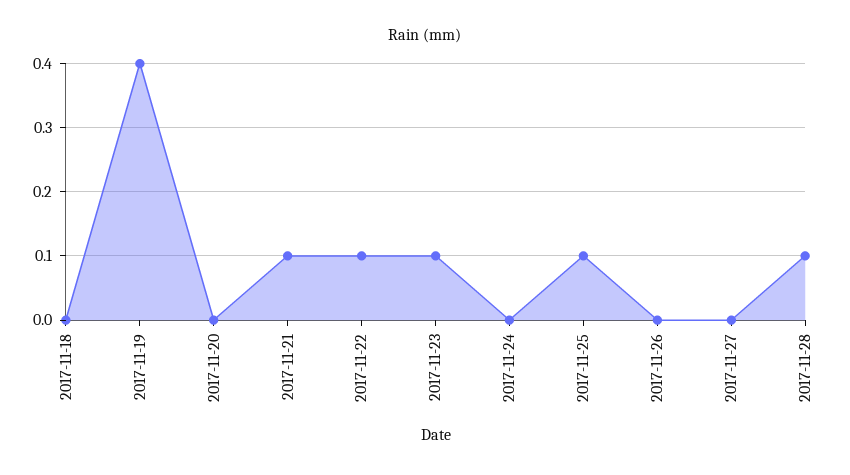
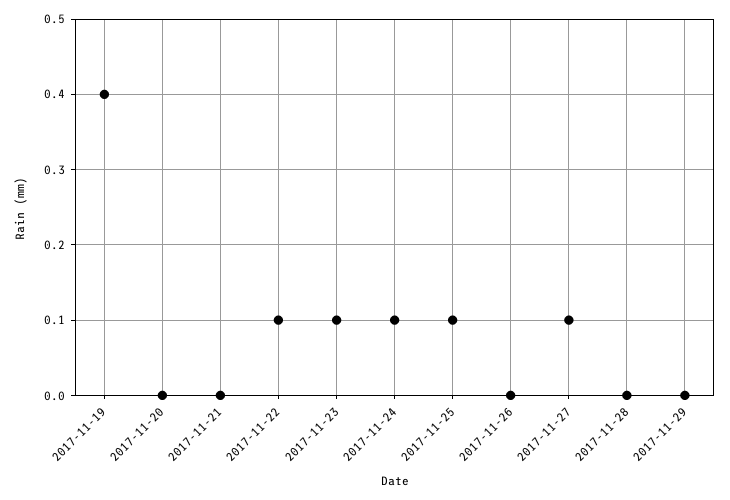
2017-11-18: 0 -> none
2017-11-21: 0.1 -> 0
2017-11-24: 0 -> 0.1
2017-11-27: 0 -> 0.1
2017-11-28: 0.1 -> 0
2017-11-29: none -> 0

